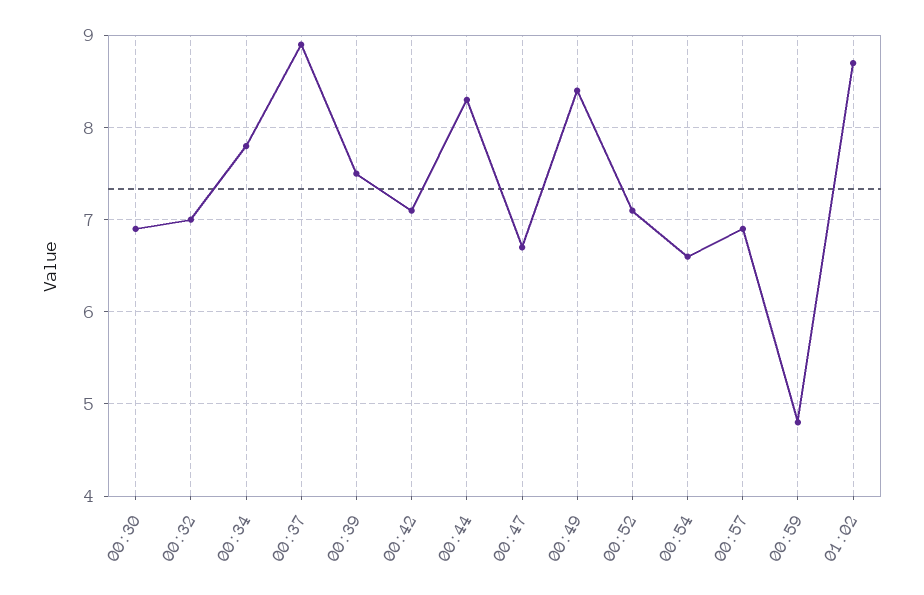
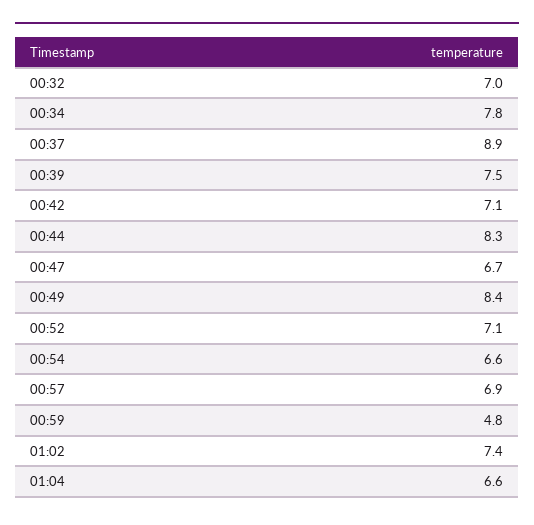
00:30: 6.9 -> none
01:02: 8.7 -> 7.4
01:04: none -> 6.6

